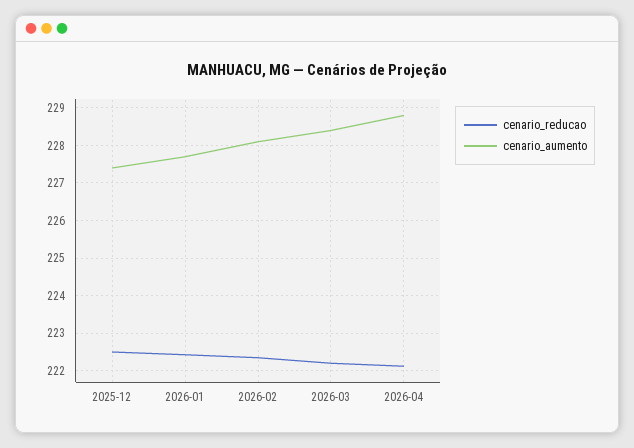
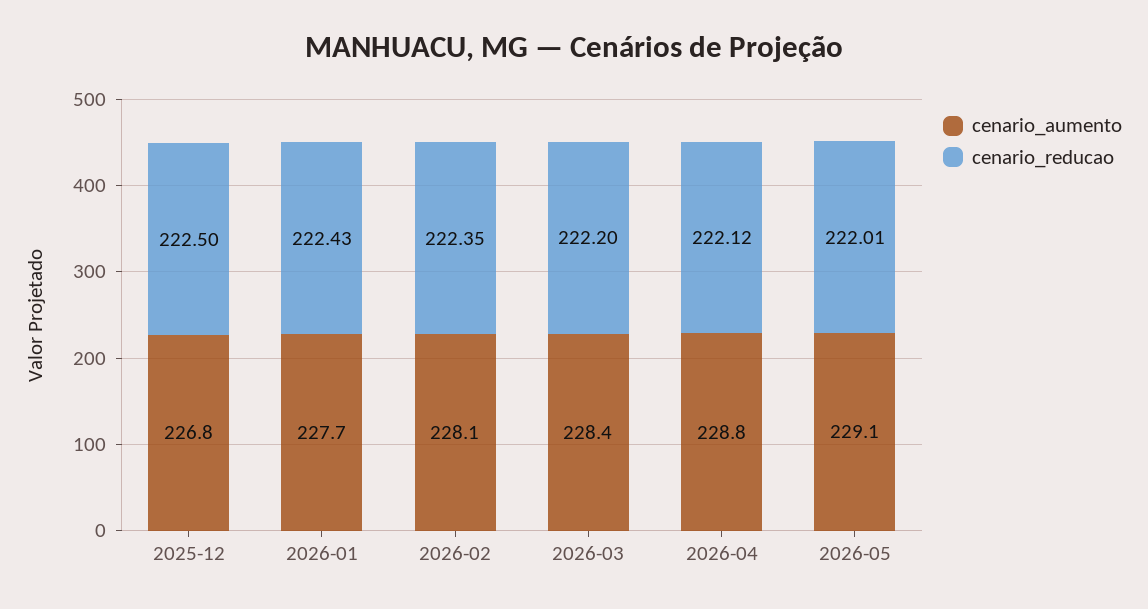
cenario_aumento, 2025-12: 227.4 -> 226.8
cenario_aumento, 2026-05: none -> 229.1
cenario_reducao, 2026-05: none -> 222.01

